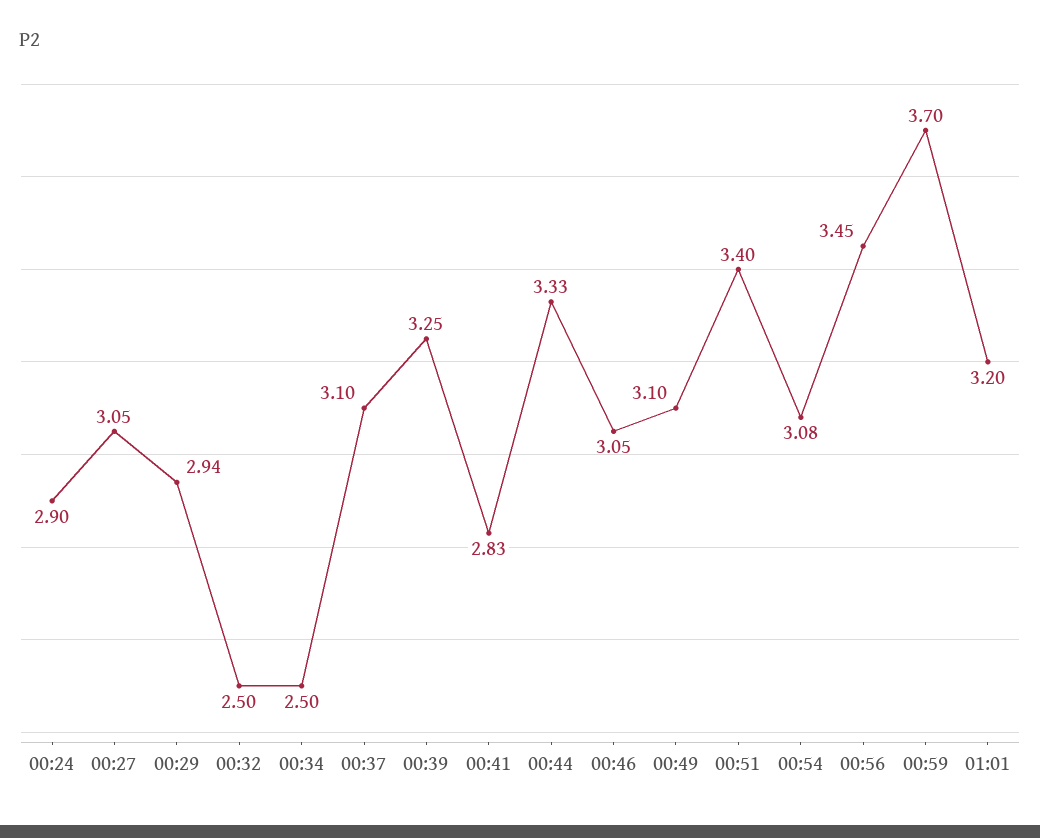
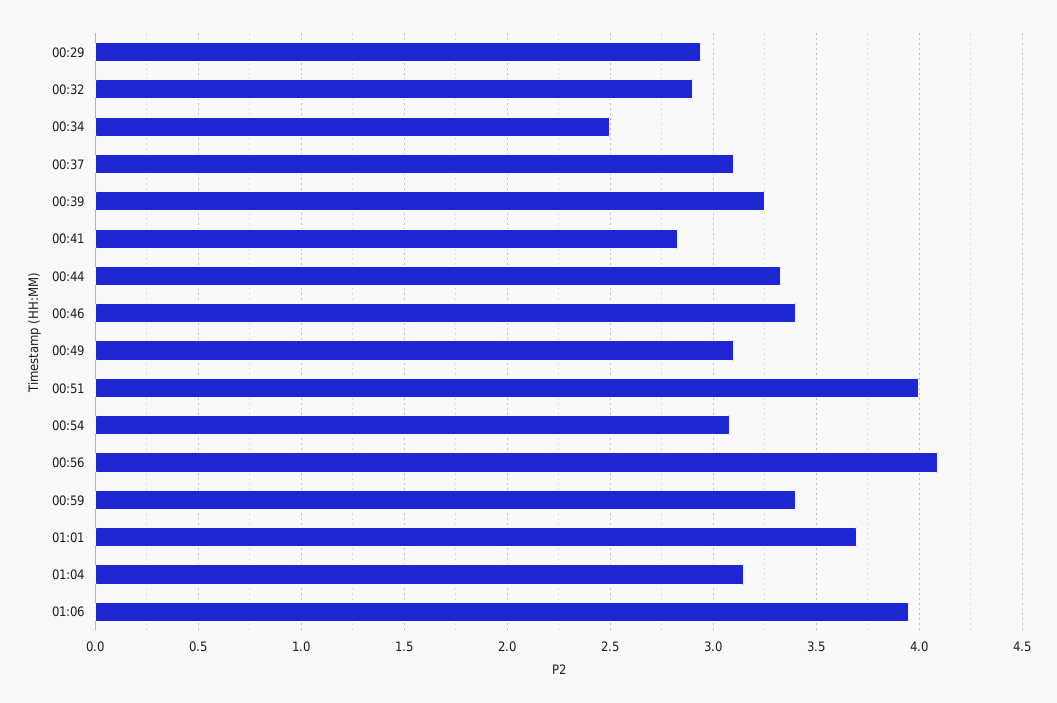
00:24: 2.9 -> none
00:27: 3.05 -> none
00:32: 2.5 -> 2.9
00:46: 3.05 -> 3.4
00:51: 3.4 -> 4
00:56: 3.45 -> 4.1
00:59: 3.7 -> 3.4
01:01: 3.2 -> 3.7
01:04: none -> 3.15
01:06: none -> 3.95

